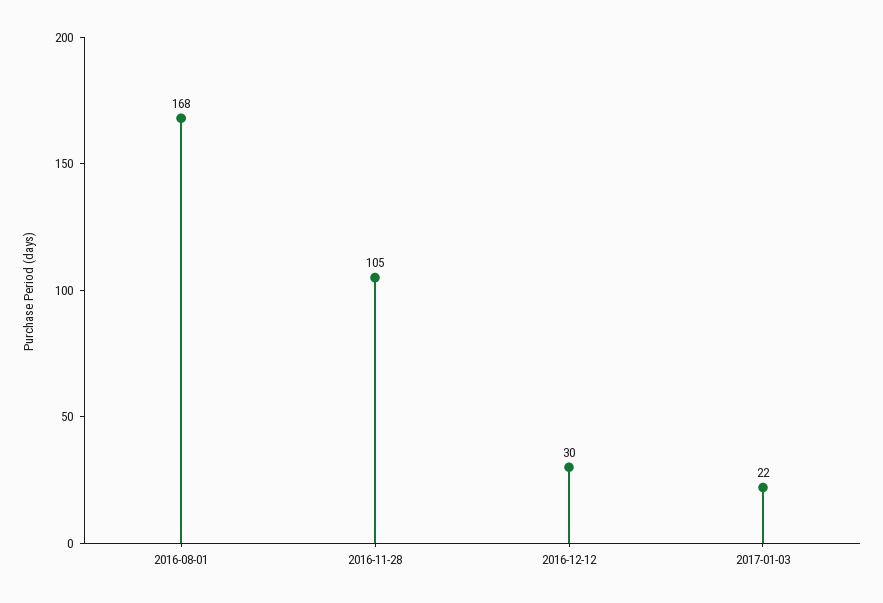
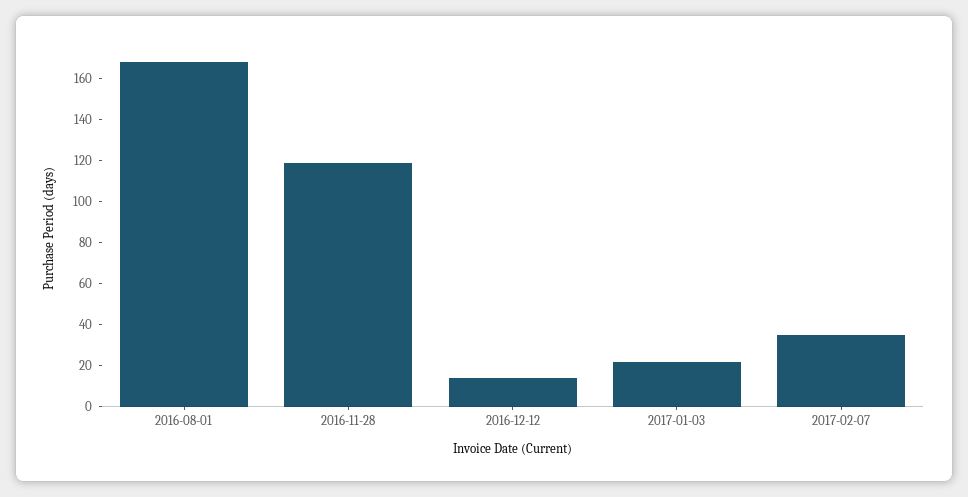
2016-11-28: 105 -> 120
2016-12-12: 30 -> 15
2017-02-07: none -> 35

